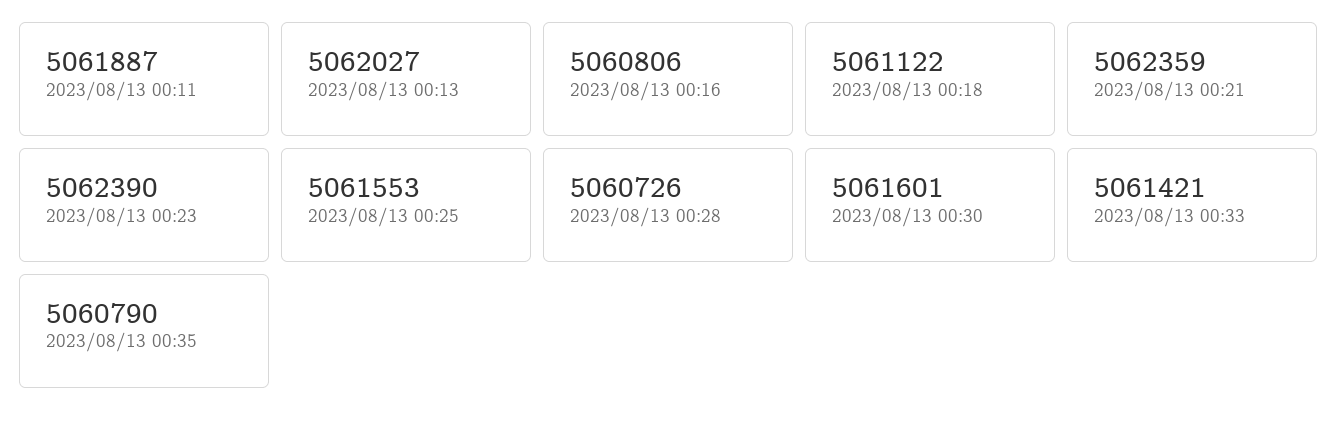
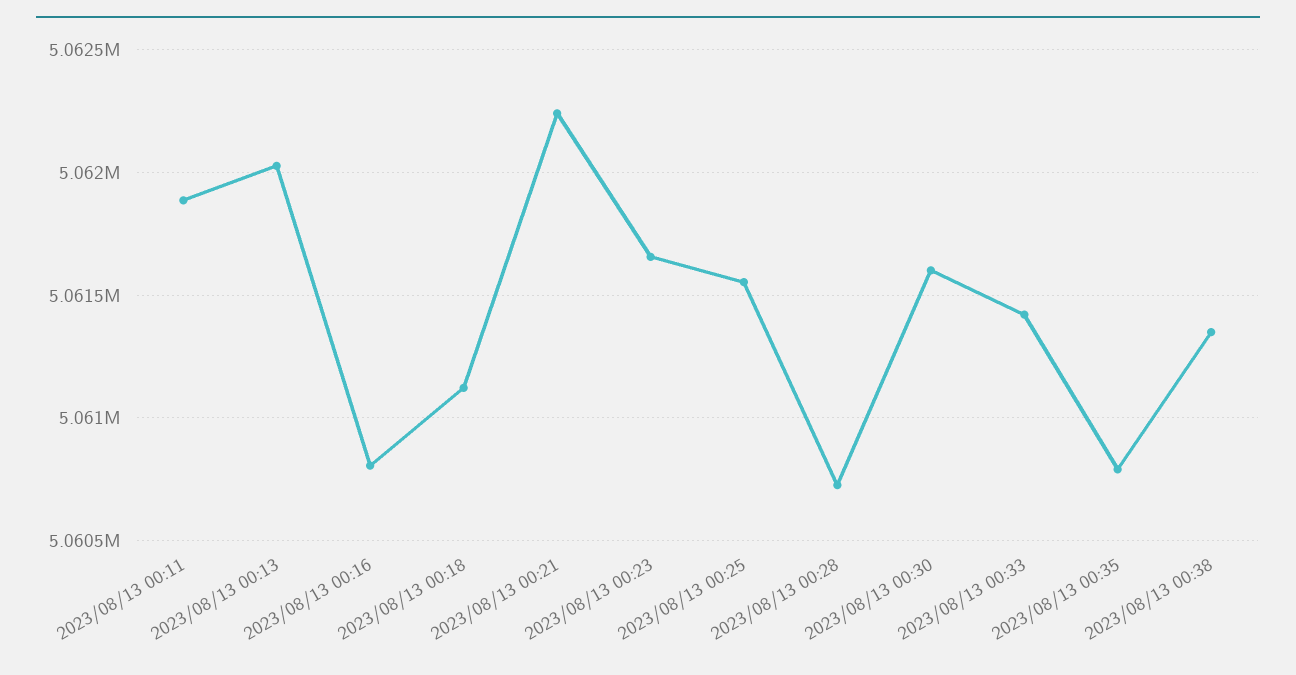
2023/08/13 00:21: 5062359 -> 5062250
2023/08/13 00:23: 5062390 -> 5061650
2023/08/13 00:38: none -> 5061350

